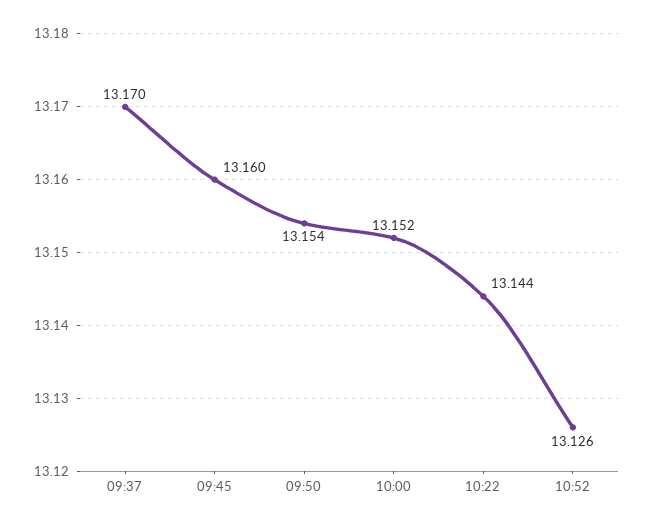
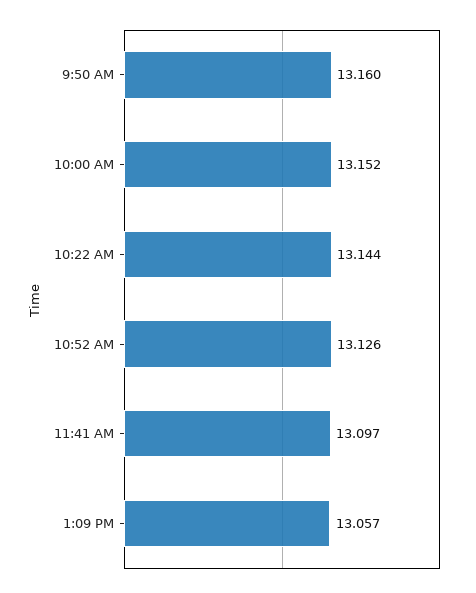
09:37: 13.17 -> none
09:45: 13.16 -> none
09:50: 13.154 -> 13.16
11:41 AM: none -> 13.097
1:09 PM: none -> 13.057

